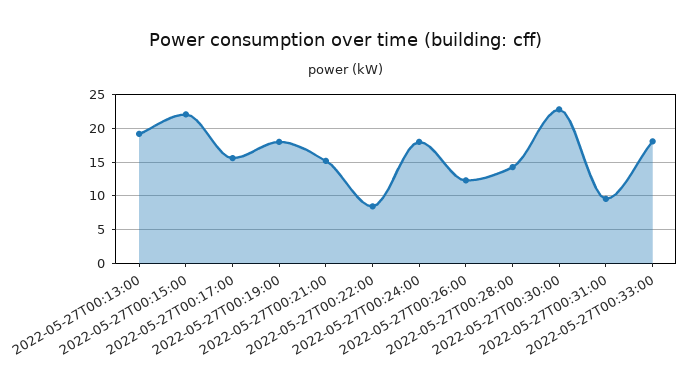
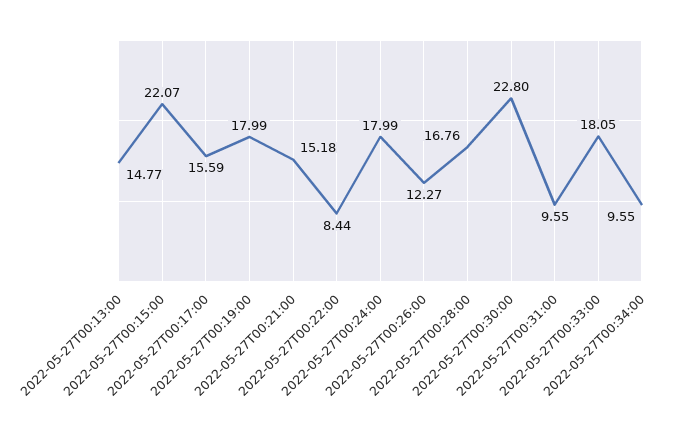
2022-05-27T00:13:00: 19 -> 14.77
2022-05-27T00:28:00: 14 -> 16.76
2022-05-27T00:34:00: none -> 9.55

